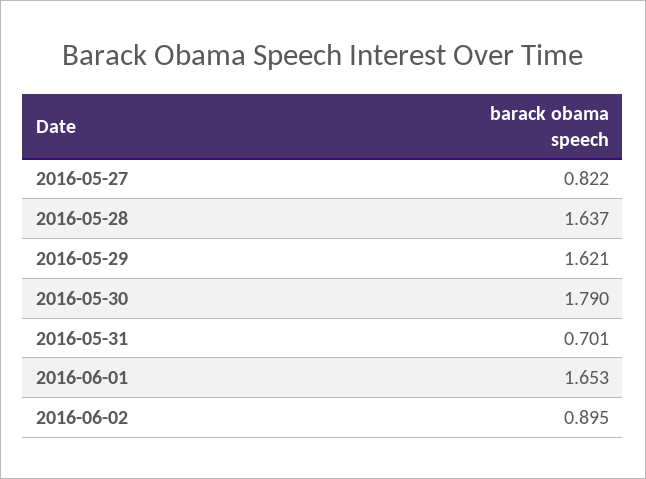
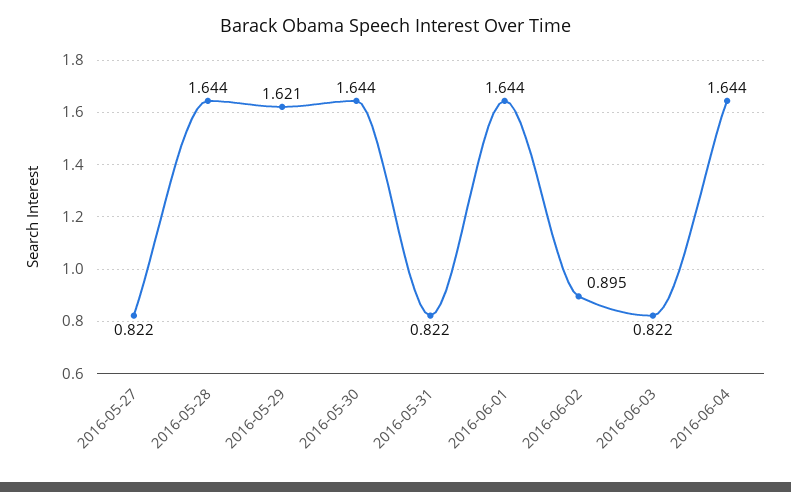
2016-05-28: 1.637 -> 1.644
2016-05-30: 1.79 -> 1.644
2016-05-31: 0.701 -> 0.822
2016-06-01: 1.653 -> 1.644
2016-06-03: none -> 0.822
2016-06-04: none -> 1.644

